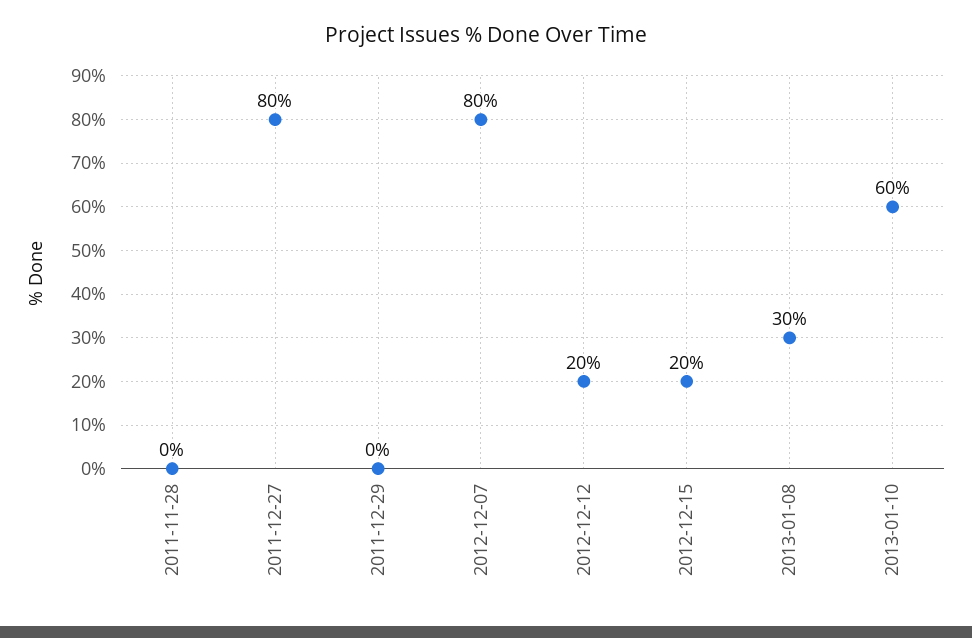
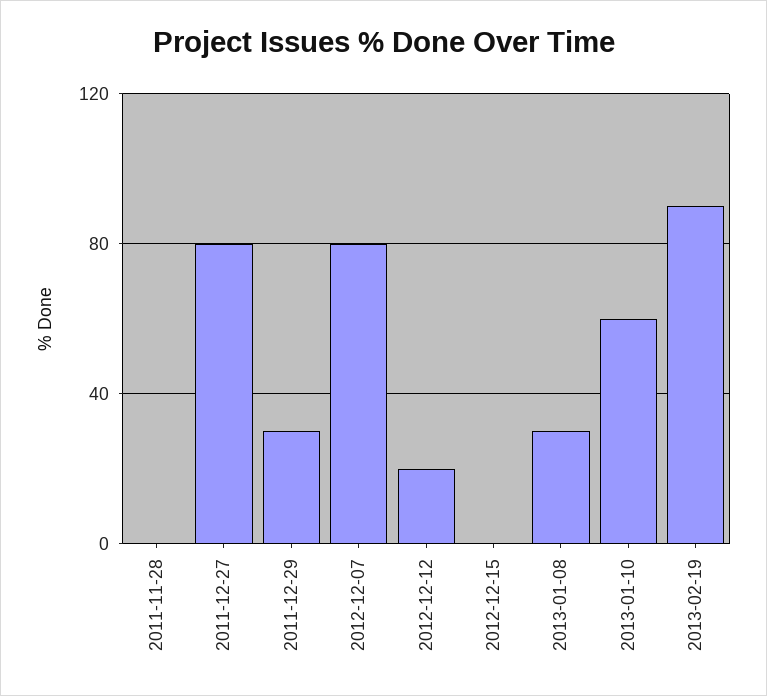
2011-12-29: 0 -> 30
2012-12-15: 20 -> 0
2013-02-19: none -> 90

